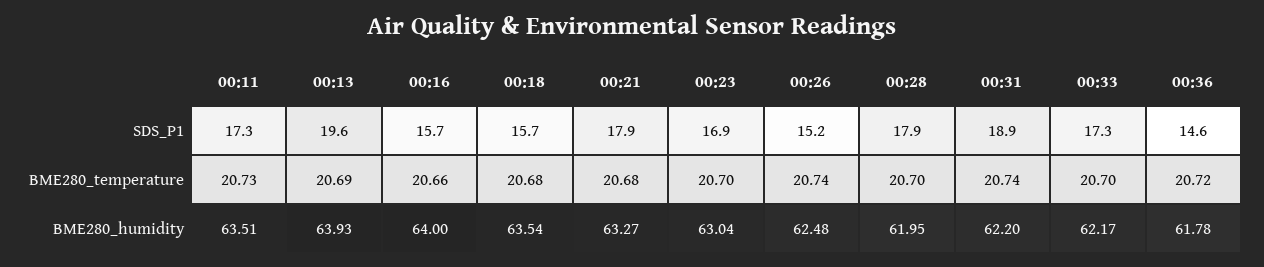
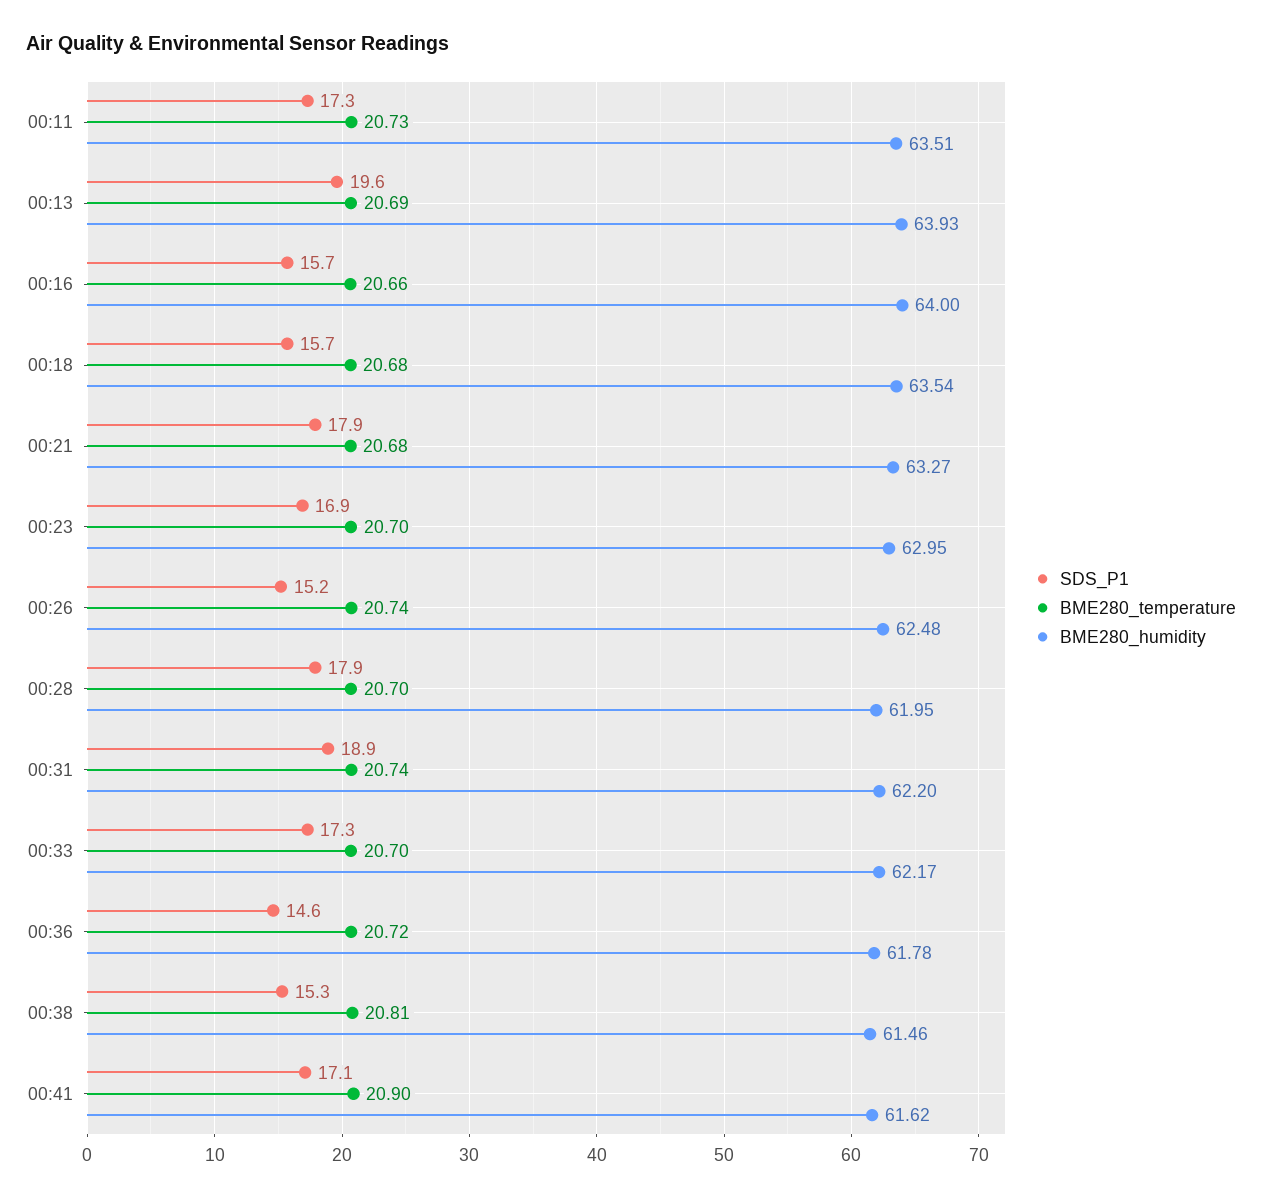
BME280_humidity, 00:23: 63.04 -> 62.95
SDS_P1, 00:38: none -> 15.3
BME280_temperature, 00:38: none -> 20.81
BME280_humidity, 00:38: none -> 61.46
SDS_P1, 00:41: none -> 17.1
BME280_temperature, 00:41: none -> 20.9
BME280_humidity, 00:41: none -> 61.62

